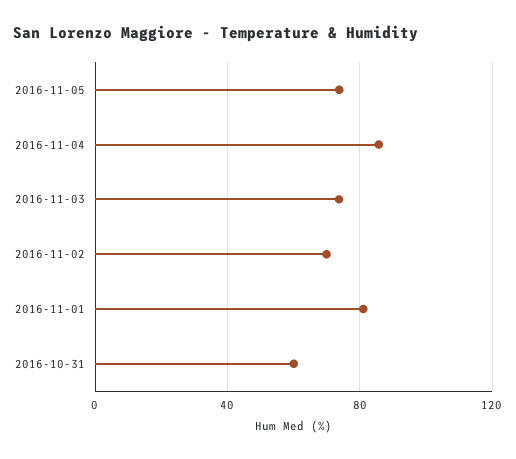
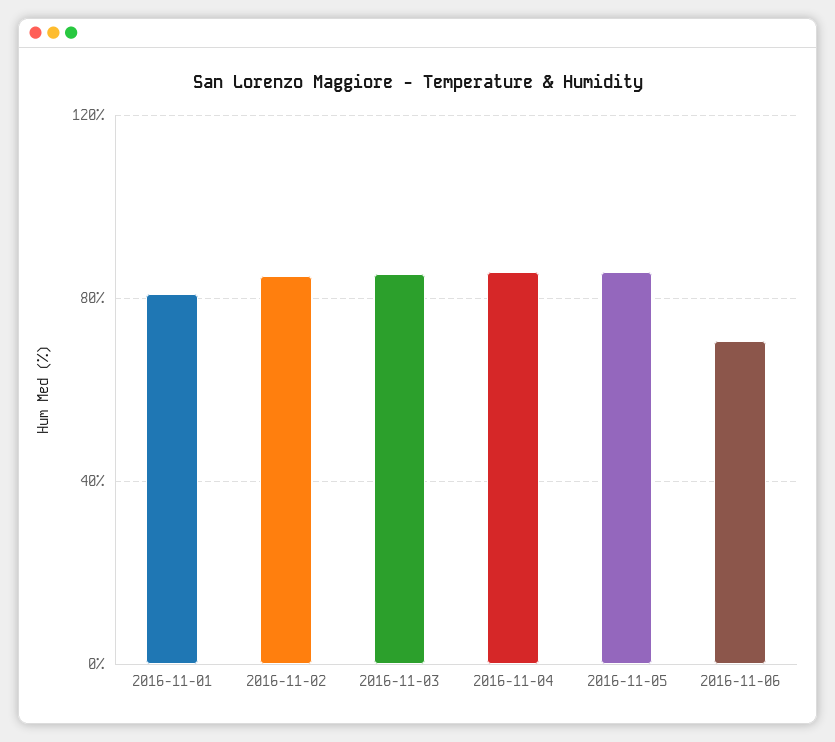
2016-11-05: 75 -> 85
2016-11-03: 75 -> 85
2016-11-02: 70 -> 85
2016-10-31: 60 -> none
2016-11-06: none -> 70

